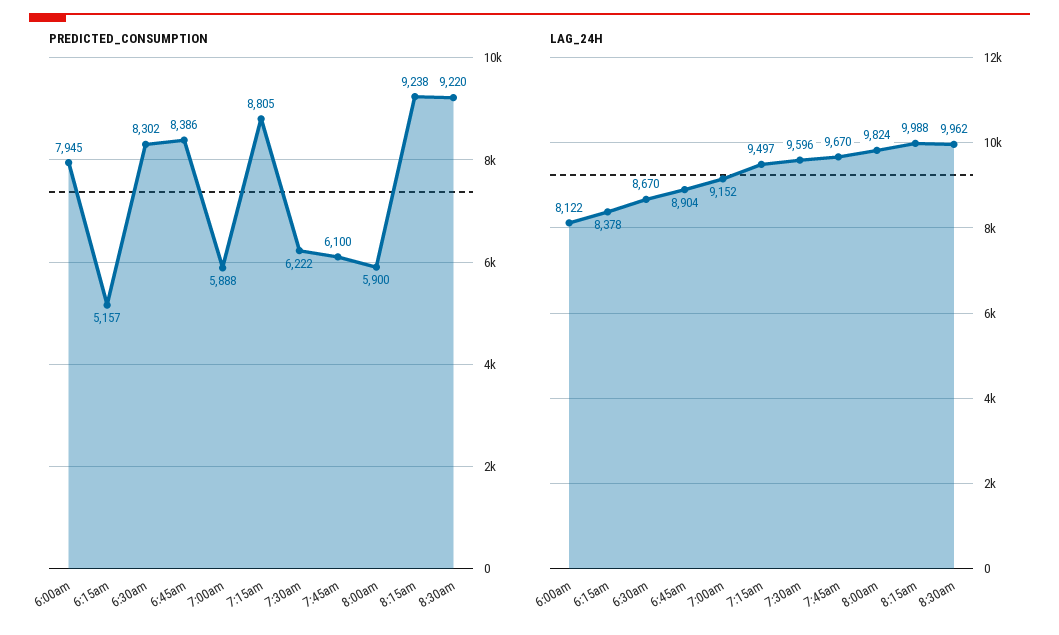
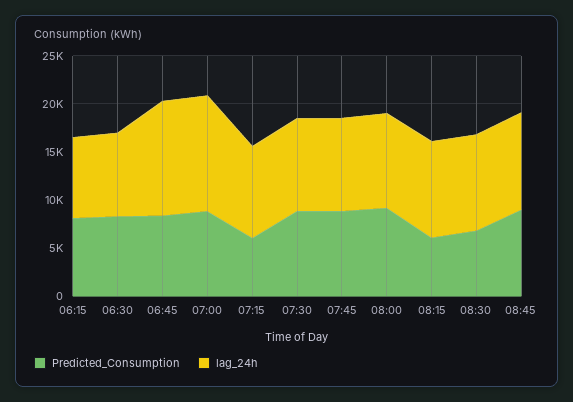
PREDICTED_CONSUMPTION, 6:00am: 7945 -> none
PREDICTED_CONSUMPTION, 6:15am: 5157 -> 8000
PREDICTED_CONSUMPTION, 7:00am: 5888 -> 9000
PREDICTED_CONSUMPTION, 7:15am: 8805 -> 6000
PREDICTED_CONSUMPTION, 7:30am: 6222 -> 9000
PREDICTED_CONSUMPTION, 7:45am: 6100 -> 9000
PREDICTED_CONSUMPTION, 8:00am: 5900 -> 9000
PREDICTED_CONSUMPTION, 8:15am: 9238 -> 6000
PREDICTED_CONSUMPTION, 8:30am: 9220 -> 7000
LAG_24H, 6:00am: 8122 -> none
LAG_24H, 6:45am: 8904 -> 12000
LAG_24H, 7:00am: 9152 -> 12000
PREDICTED_CONSUMPTION, 08:45: none -> 9000
LAG_24H, 08:45: none -> 10000

